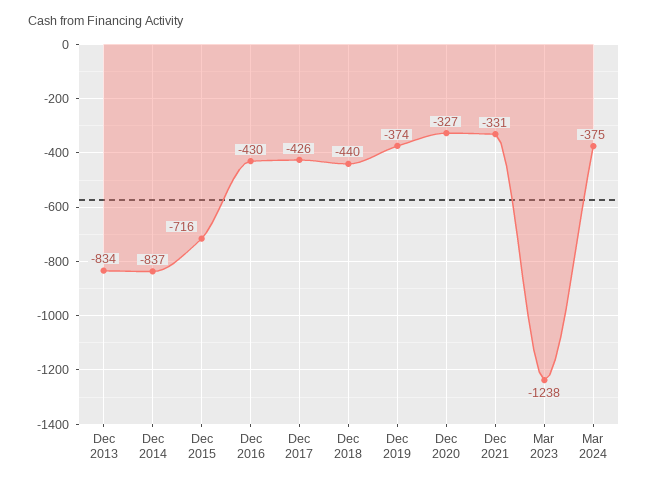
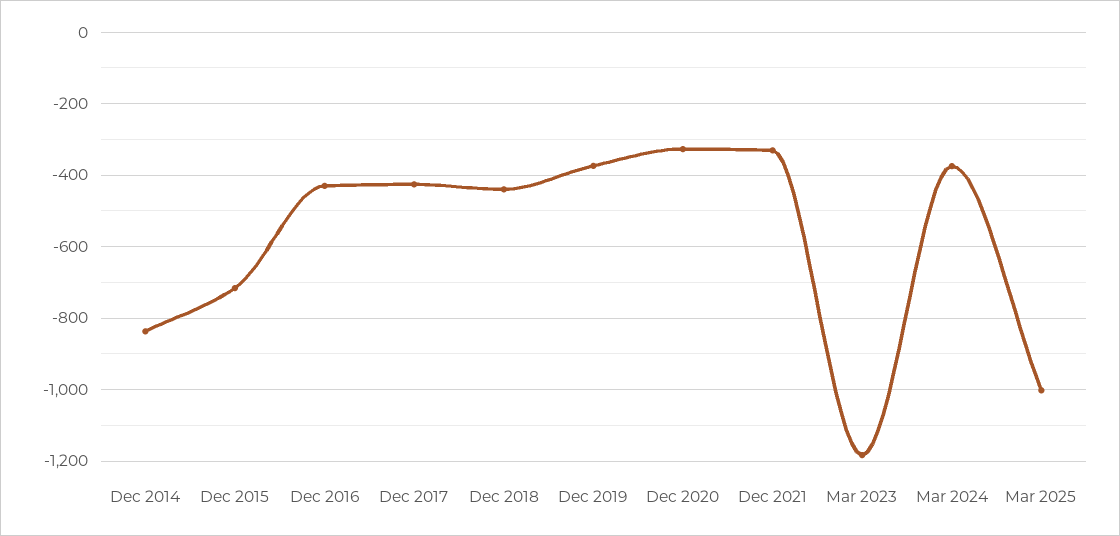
Dec 2013: -834 -> none
Mar 2023: -1238 -> -1180
Mar 2025: none -> -1000

